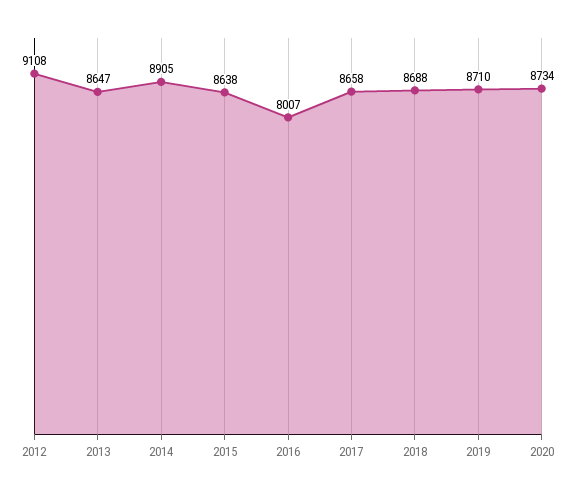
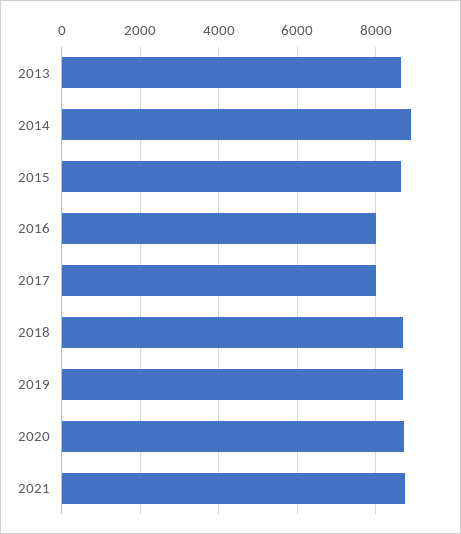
2012: 9108 -> none
2017: 8658 -> 8000
2021: none -> 8800

